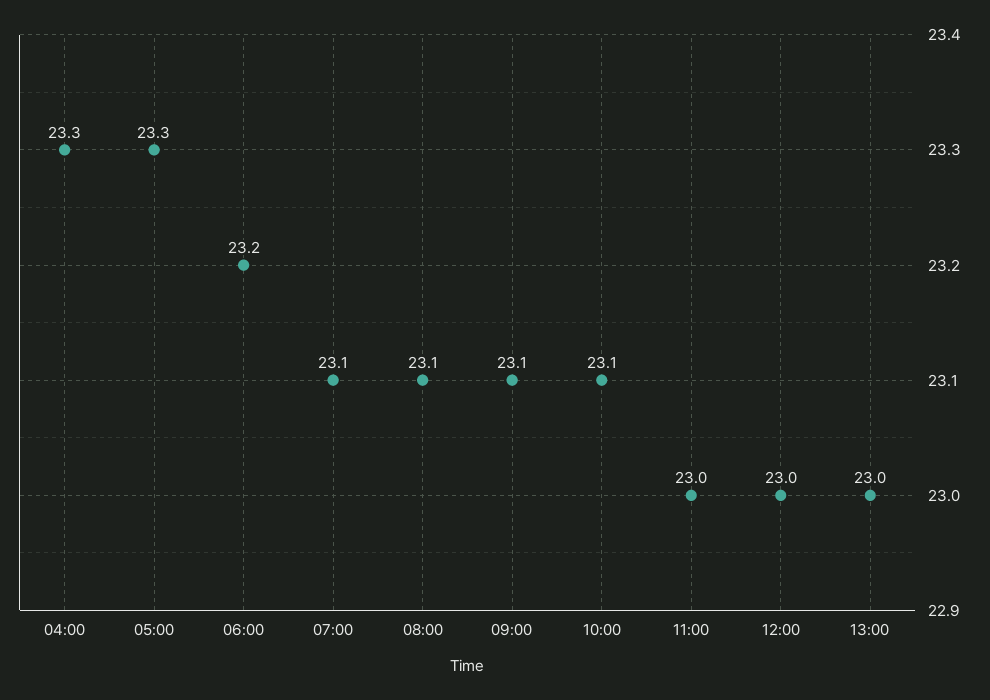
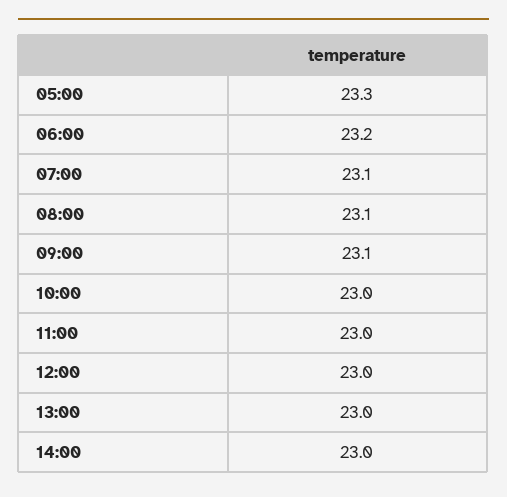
04:00: 23.3 -> none
10:00: 23.1 -> 23
14:00: none -> 23

